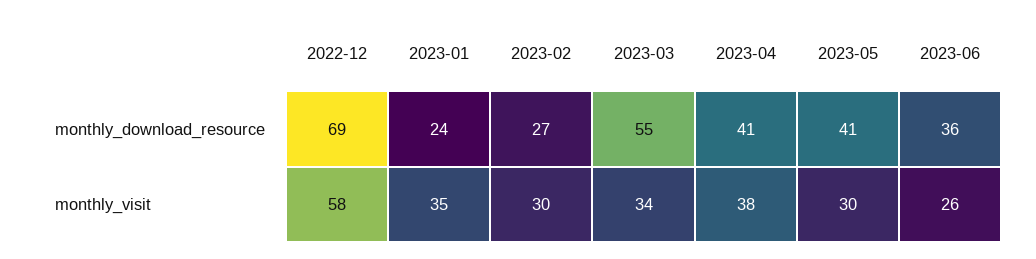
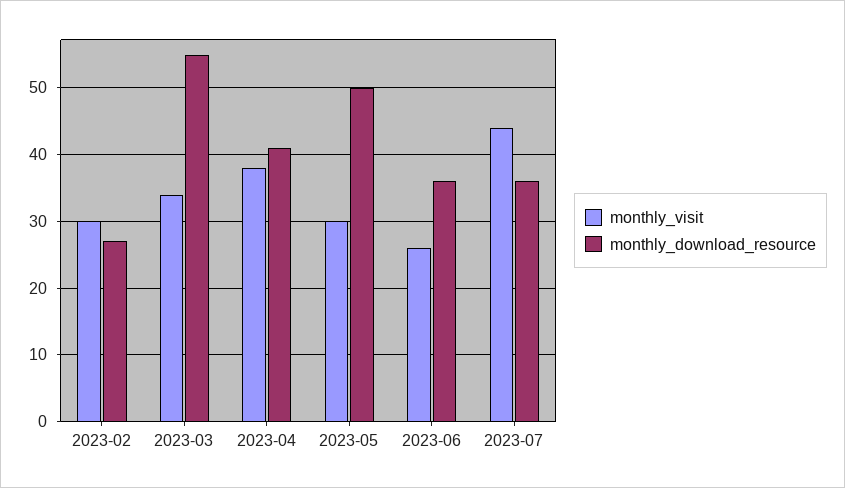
monthly_download_resource, 2022-12: 69 -> none
monthly_download_resource, 2023-01: 24 -> none
monthly_download_resource, 2023-05: 41 -> 50
monthly_visit, 2022-12: 58 -> none
monthly_visit, 2023-01: 35 -> none
monthly_visit, 2023-07: none -> 44
monthly_download_resource, 2023-07: none -> 36

